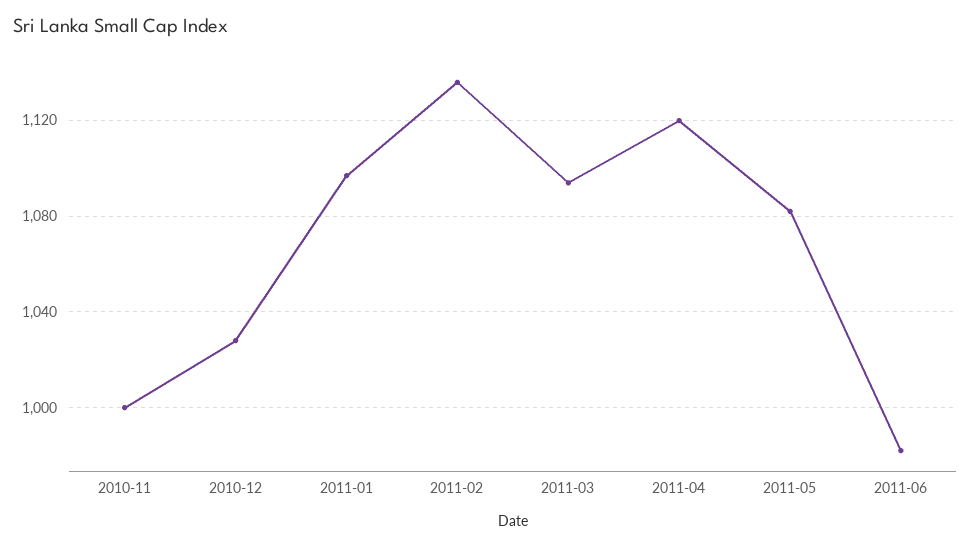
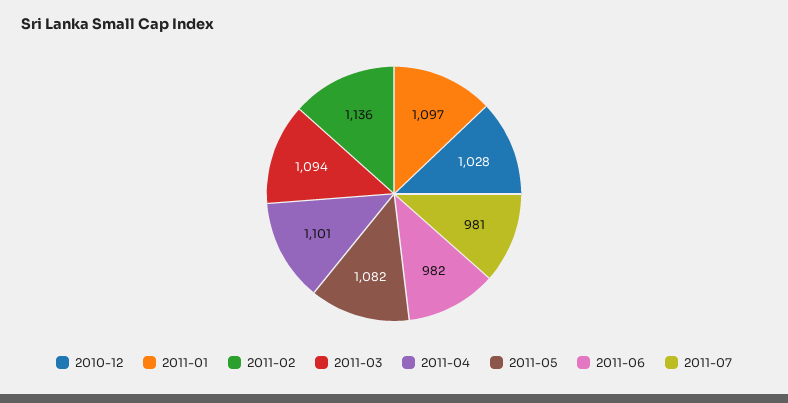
2010-11: 1000 -> none
2011-04: 1120 -> 1101
2011-07: none -> 981

